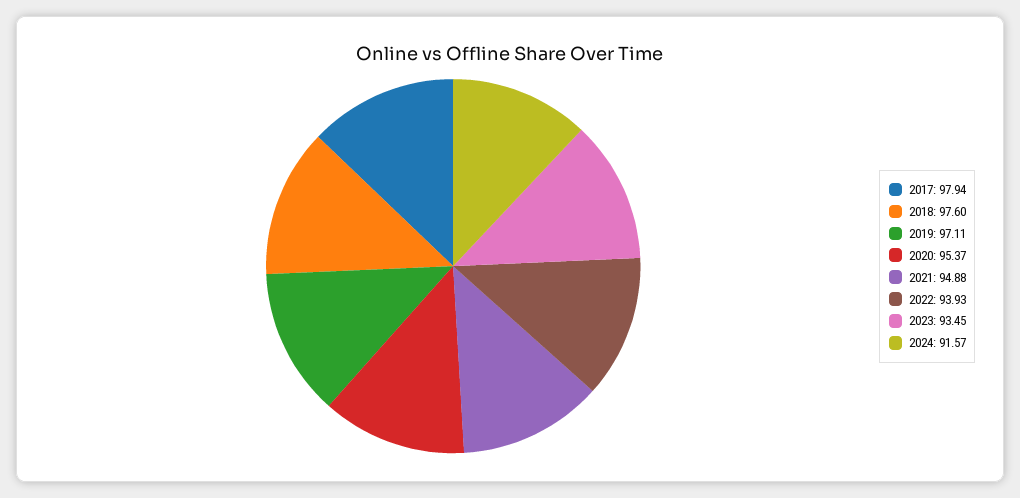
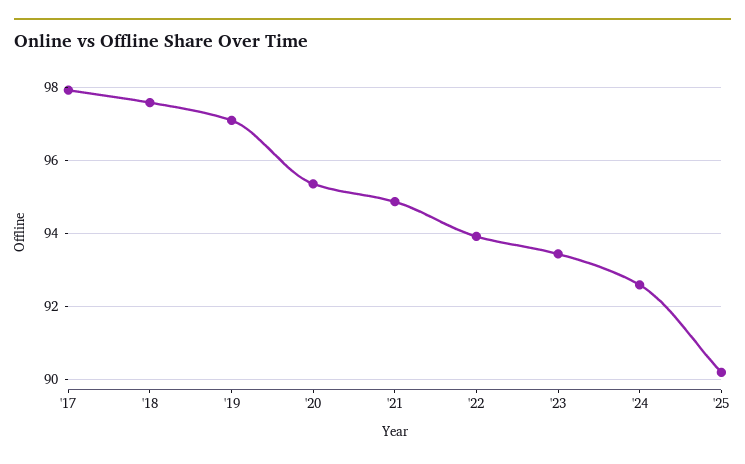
2024: 91.57 -> 92.6
'25: none -> 90.2

